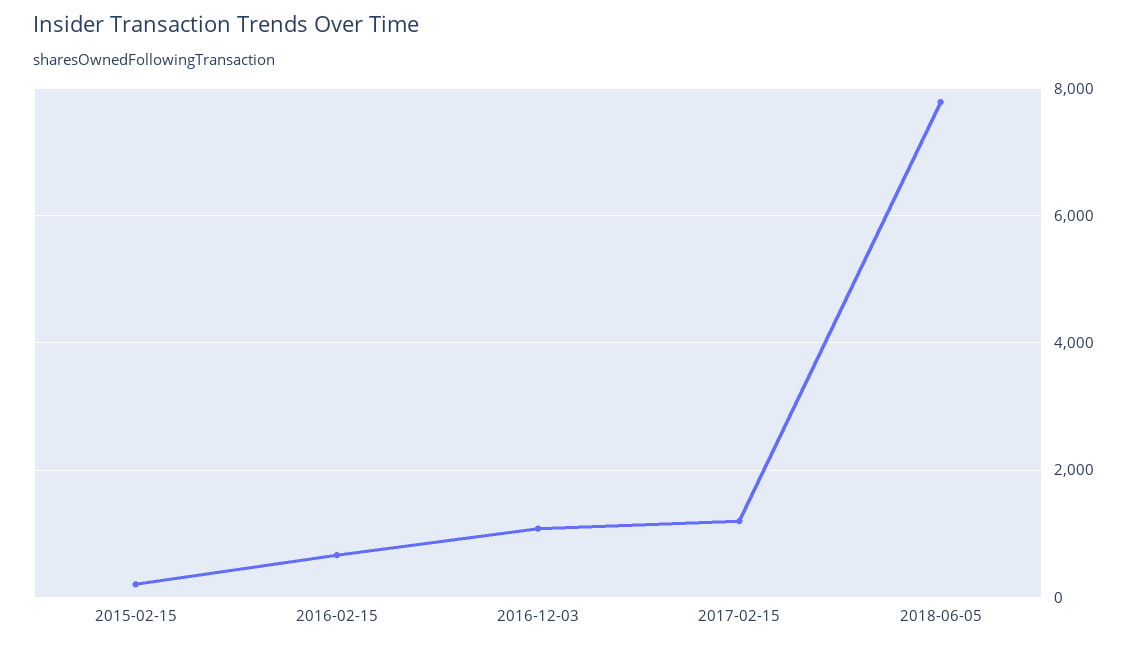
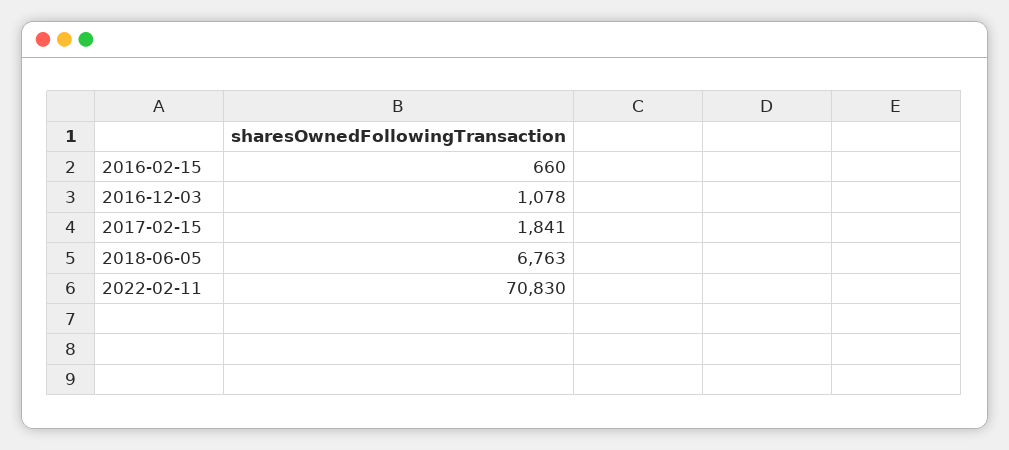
2015-02-15: 200 -> none
2017-02-15: 1200 -> 1841
2018-06-05: 7800 -> 6763
2022-02-11: none -> 70830

